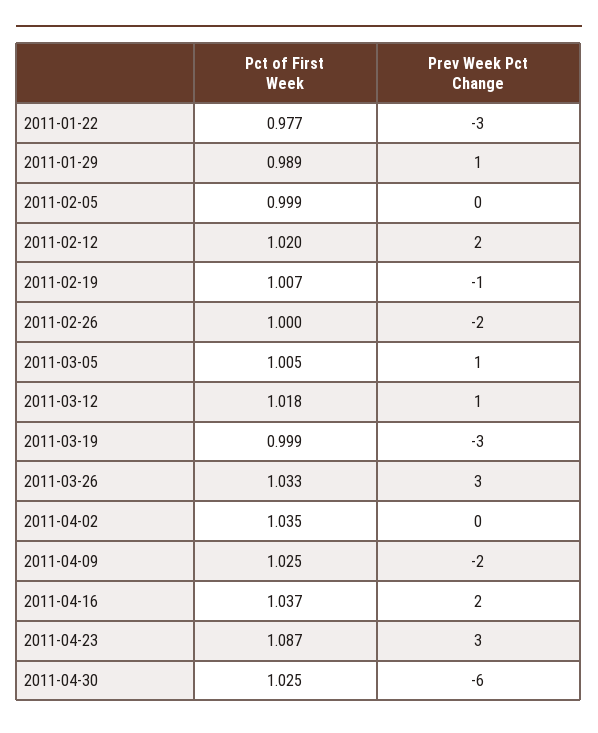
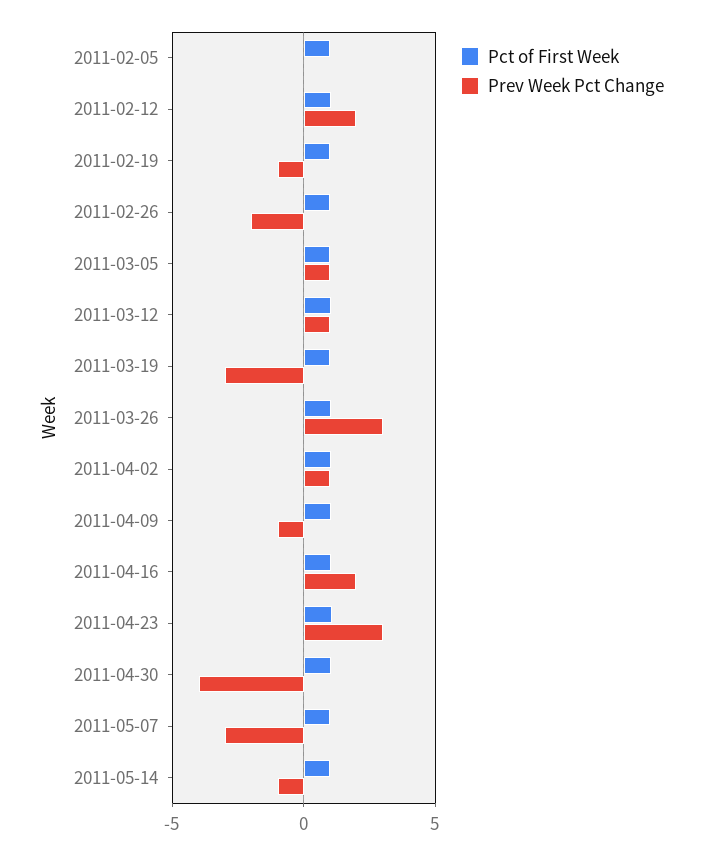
Pct of First Week, 2011-01-22: 0.977 -> none
Prev Week Pct Change, 2011-01-22: -3 -> none
Pct of First Week, 2011-01-29: 0.989 -> none
Prev Week Pct Change, 2011-01-29: 1 -> none
Prev Week Pct Change, 2011-04-02: 0 -> 1
Prev Week Pct Change, 2011-04-09: -2 -> -1
Prev Week Pct Change, 2011-04-30: -6 -> -4
Pct of First Week, 2011-05-07: none -> 1
Prev Week Pct Change, 2011-05-07: none -> -3
Pct of First Week, 2011-05-14: none -> 1
Prev Week Pct Change, 2011-05-14: none -> -1

